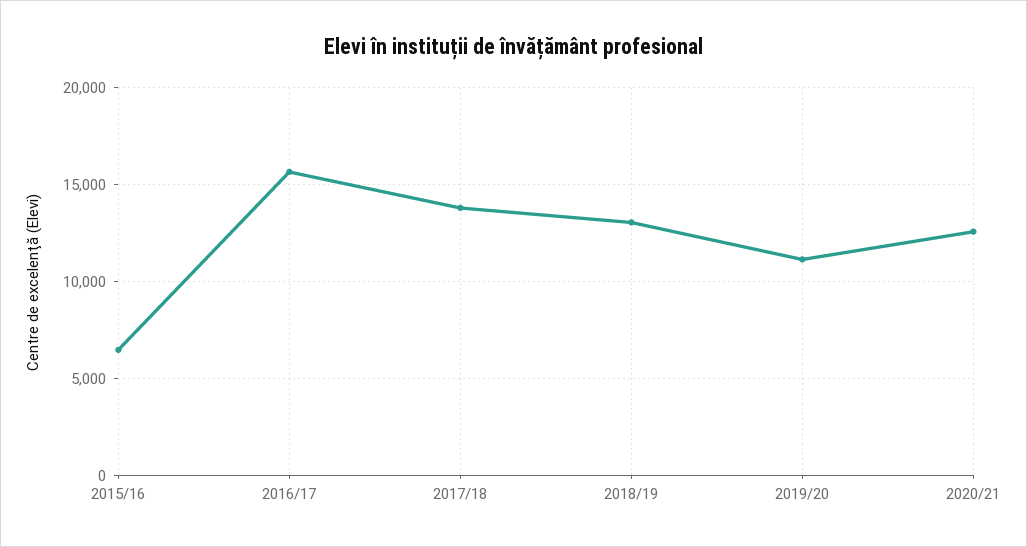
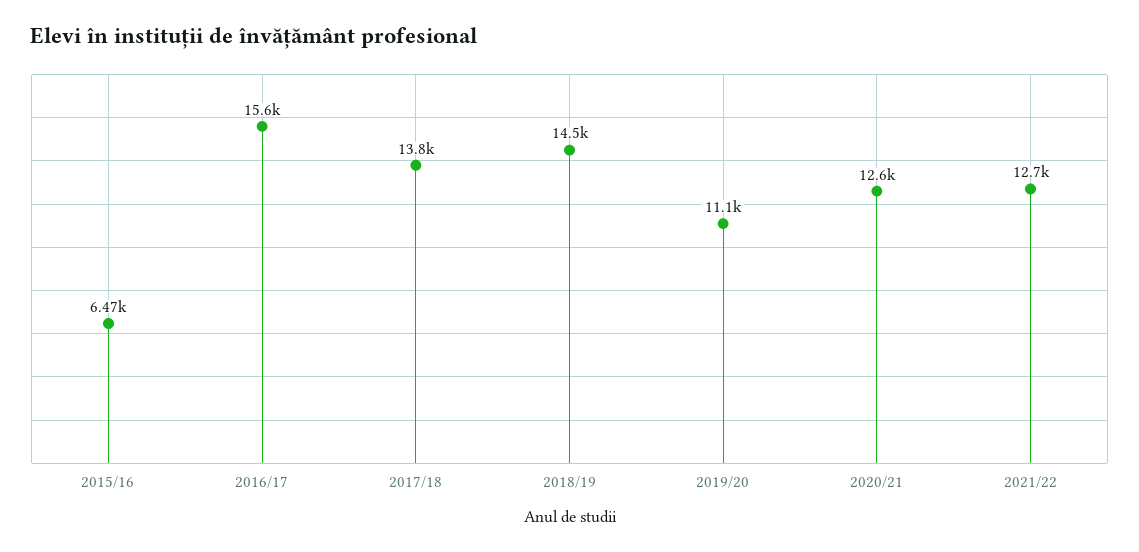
2018/19: 13000 -> 14500
2021/22: none -> 12700

